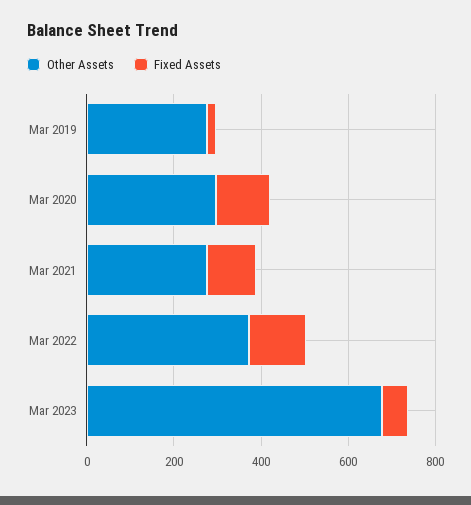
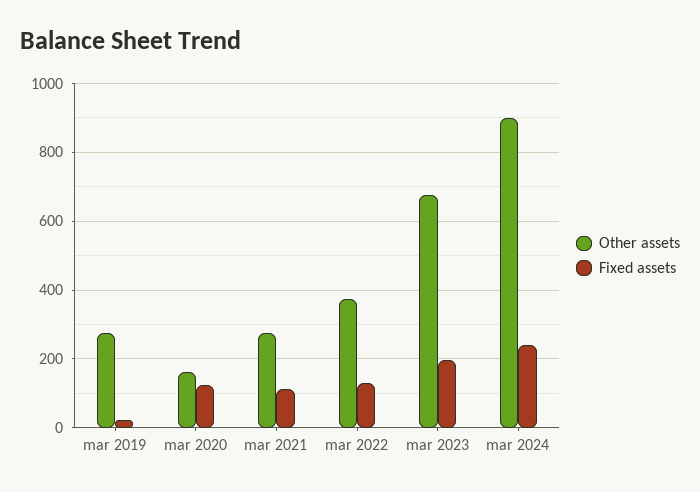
Other Assets, Mar 2020: 300 -> 160
Fixed Assets, Mar 2023: 50 -> 200
Other Assets, mar 2024: none -> 900
Fixed Assets, mar 2024: none -> 240

